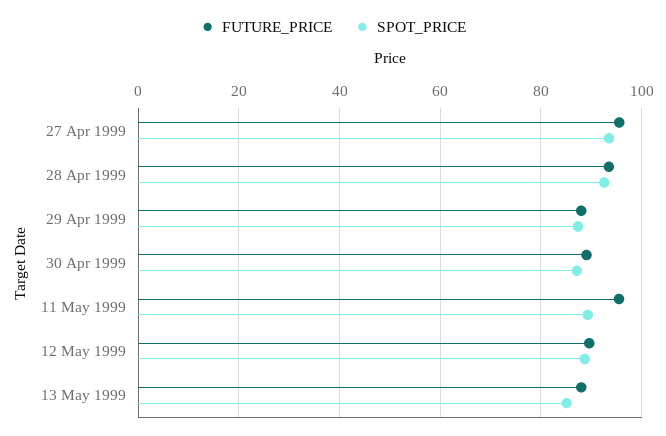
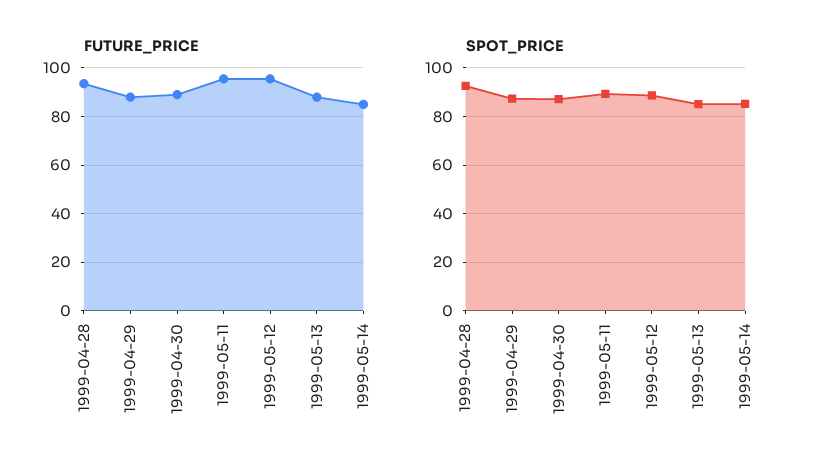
FUTURE_PRICE, 27 Apr 1999: 96 -> none
SPOT_PRICE, 27 Apr 1999: 94 -> none
FUTURE_PRICE, 12 May 1999: 90 -> 95
FUTURE_PRICE, 1999-05-14: none -> 85
SPOT_PRICE, 1999-05-14: none -> 85

